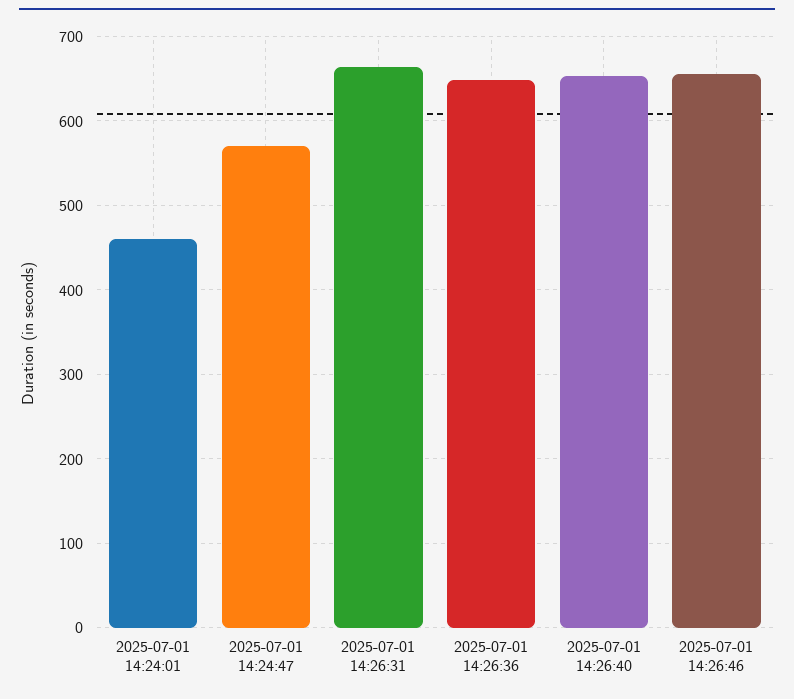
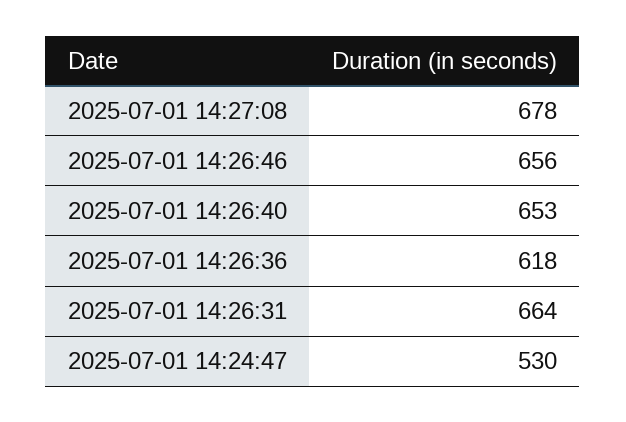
2025-07-01 14:24:01: 460 -> none
2025-07-01 14:24:47: 570 -> 530
2025-07-01 14:26:36: 650 -> 618
2025-07-01 14:27:08: none -> 678

